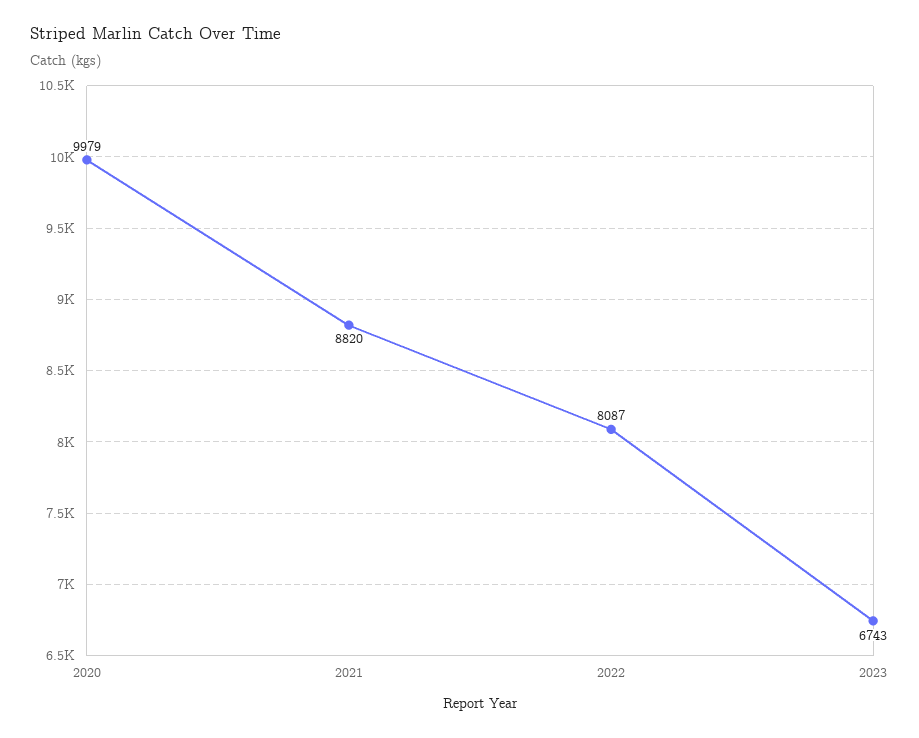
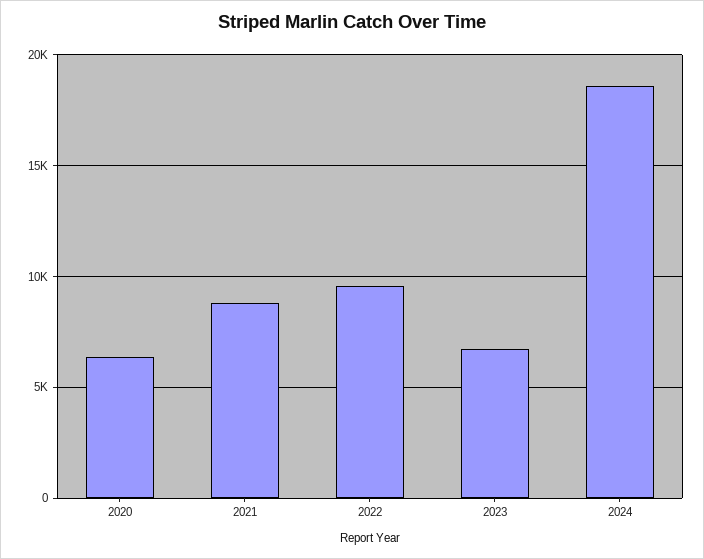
2020: 9979 -> 6500
2022: 8087 -> 9500
2024: none -> 18500

